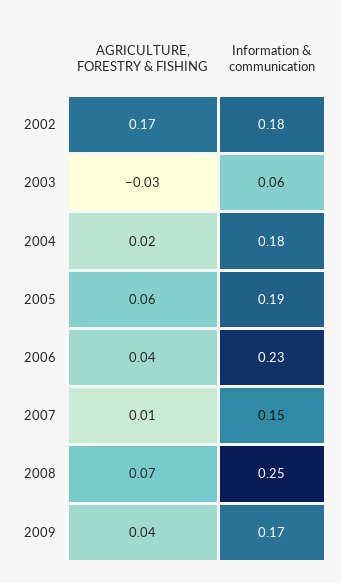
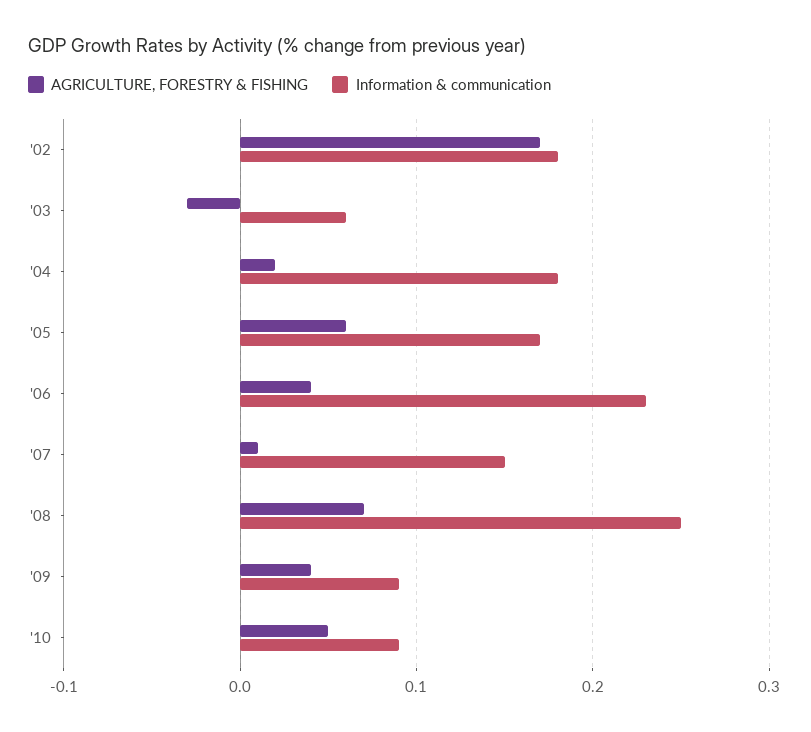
Information & communication, 2005: 0.19 -> 0.17
Information & communication, 2009: 0.17 -> 0.09
AGRICULTURE, FORESTRY & FISHING, '10: none -> 0.05
Information & communication, '10: none -> 0.09

